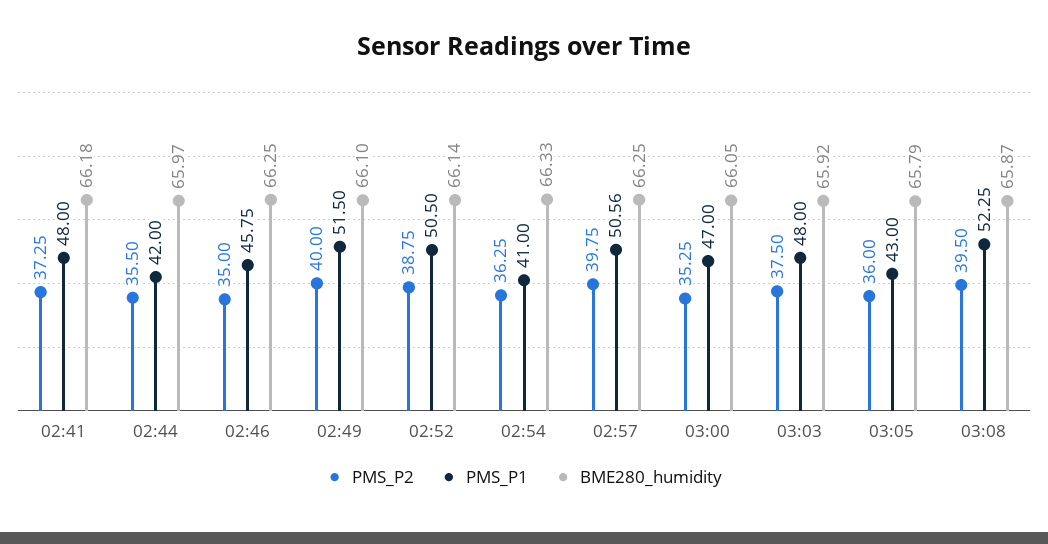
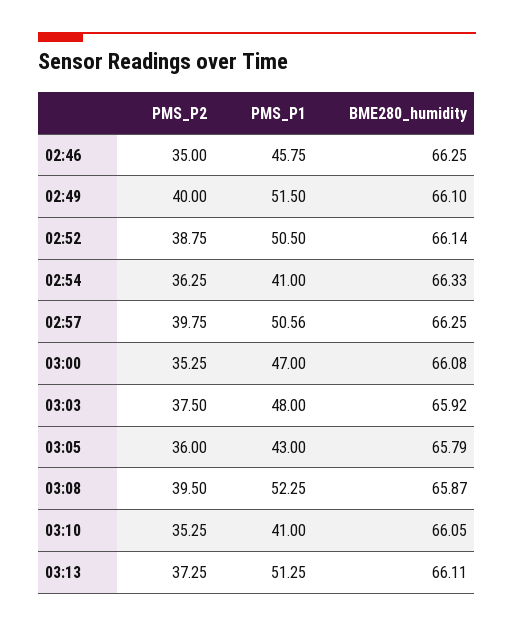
PMS_P2, 02:41: 37.25 -> none
PMS_P1, 02:41: 48 -> none
BME280_humidity, 02:41: 66.18 -> none
PMS_P2, 02:44: 35.5 -> none
PMS_P1, 02:44: 42 -> none
BME280_humidity, 02:44: 65.97 -> none
BME280_humidity, 03:00: 66.05 -> 66.08
PMS_P2, 03:10: none -> 35.25
PMS_P1, 03:10: none -> 41
BME280_humidity, 03:10: none -> 66.05
PMS_P2, 03:13: none -> 37.25
PMS_P1, 03:13: none -> 51.25
BME280_humidity, 03:13: none -> 66.11

